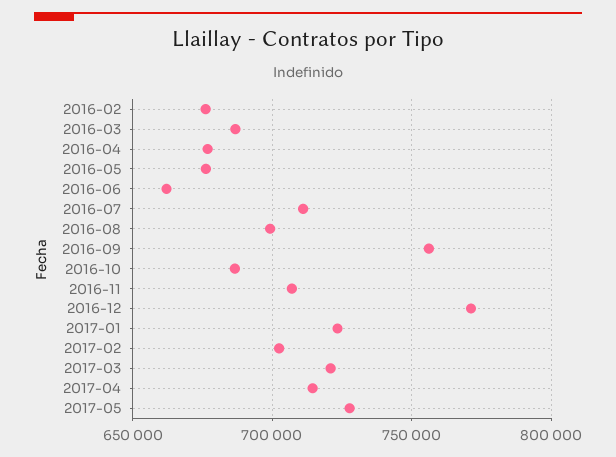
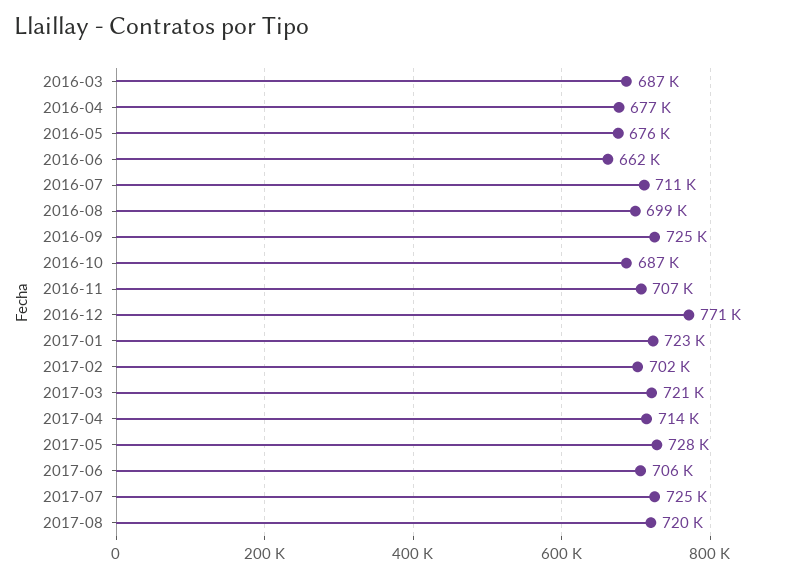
2016-02: 675000 -> none
2016-09: 755000 -> 725000
2017-06: none -> 706000
2017-07: none -> 725000
2017-08: none -> 720000

